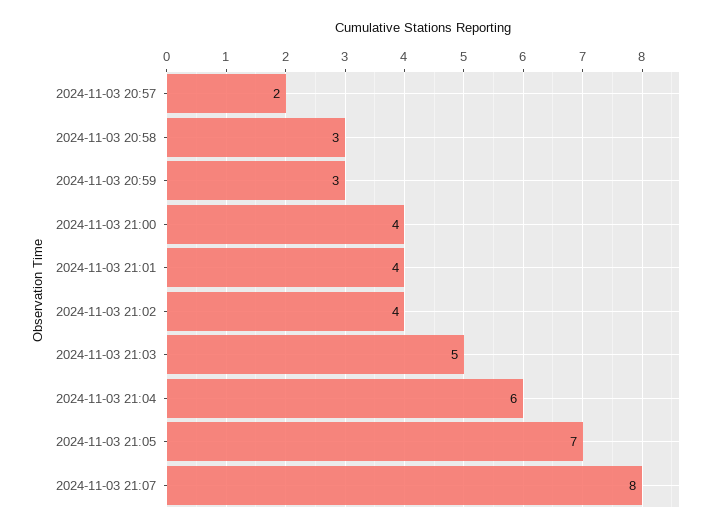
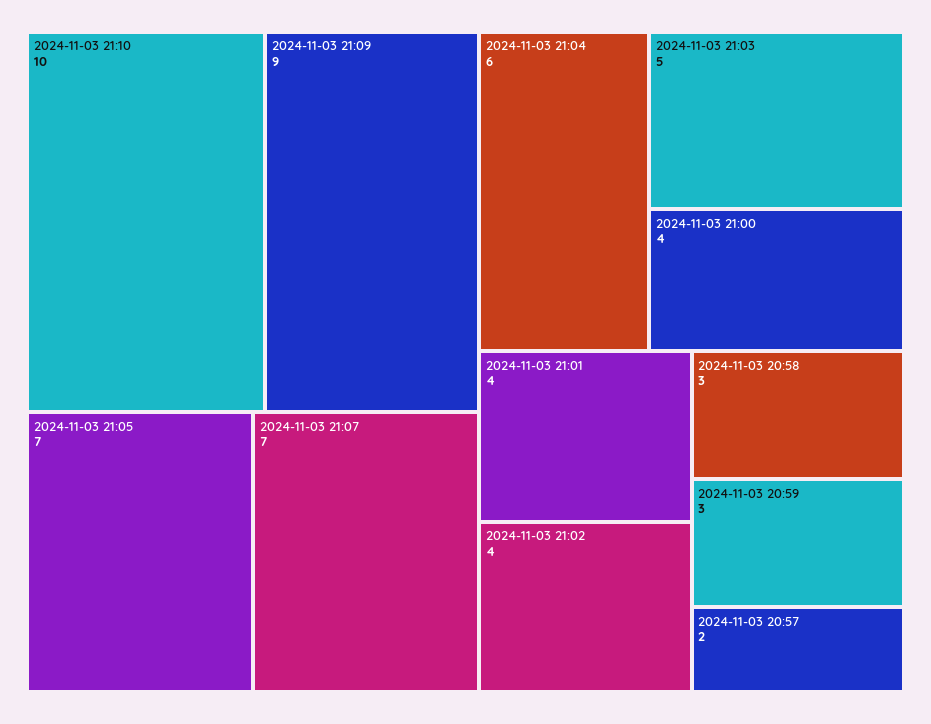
2024-11-03 21:07: 8 -> 7
2024-11-03 21:10: none -> 10
2024-11-03 21:09: none -> 9

